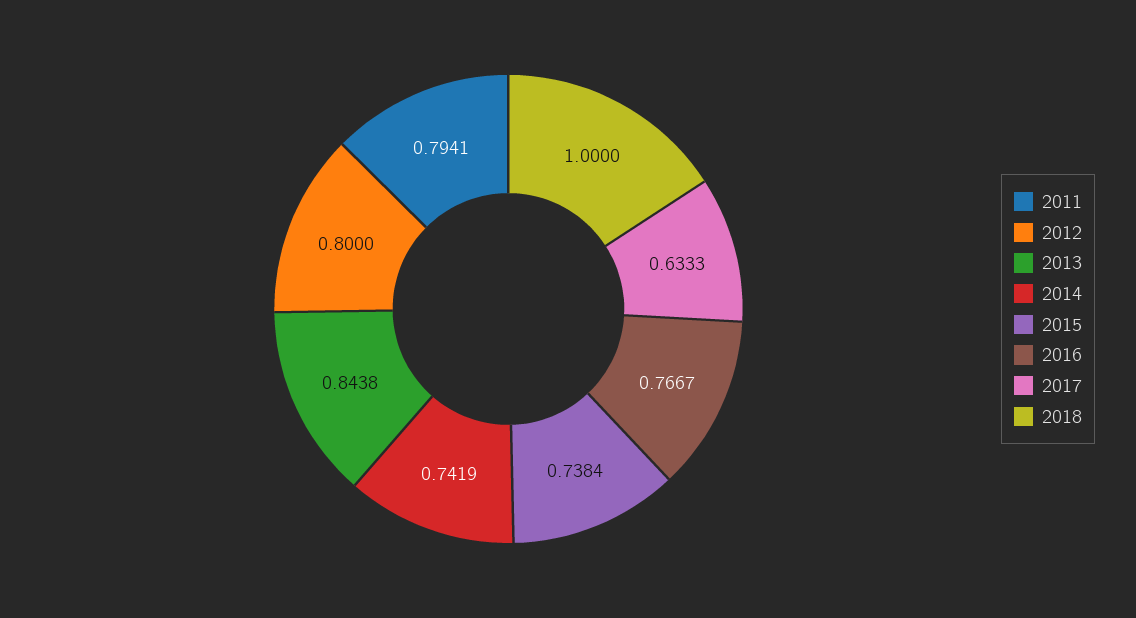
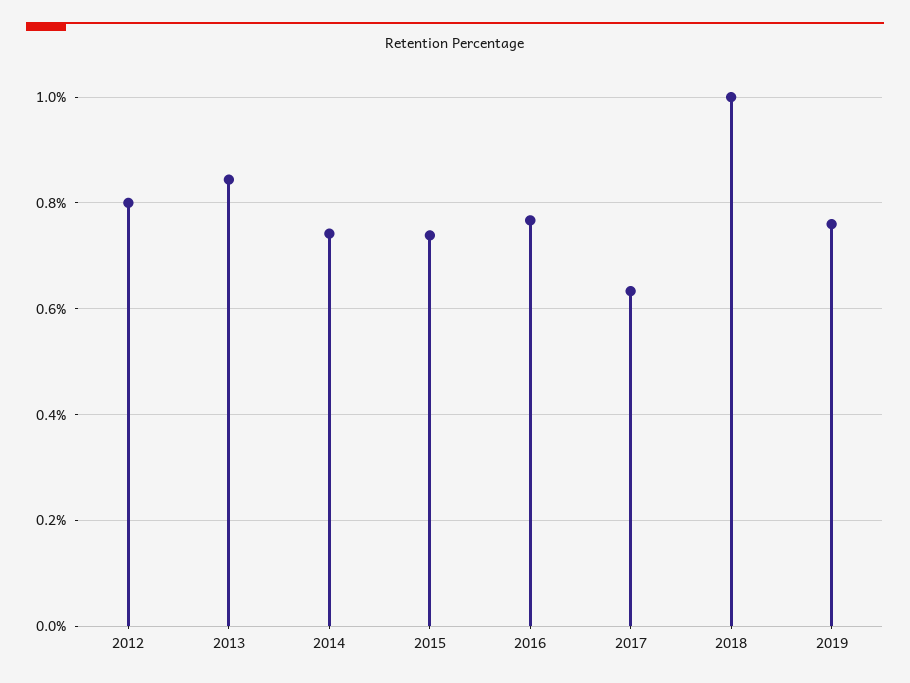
2011: 0.7941 -> none
2019: none -> 0.76

